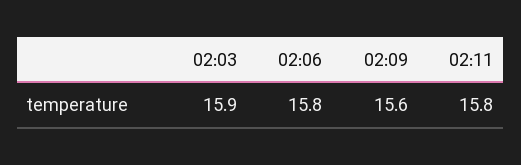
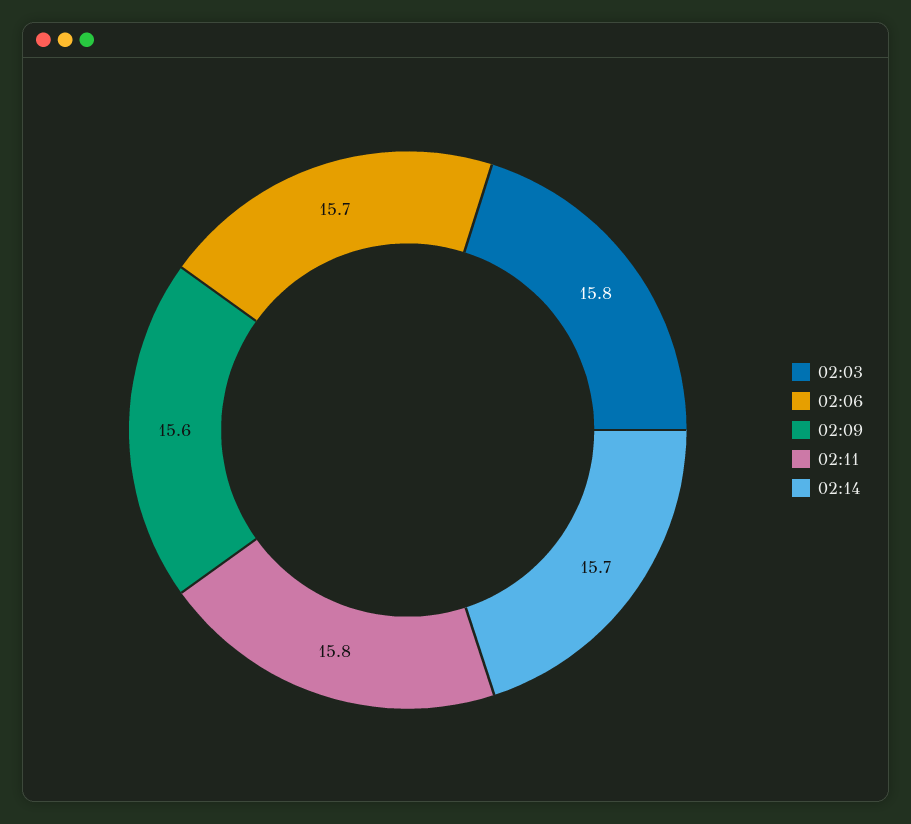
02:03: 15.9 -> 15.8
02:06: 15.8 -> 15.7
02:14: none -> 15.7

